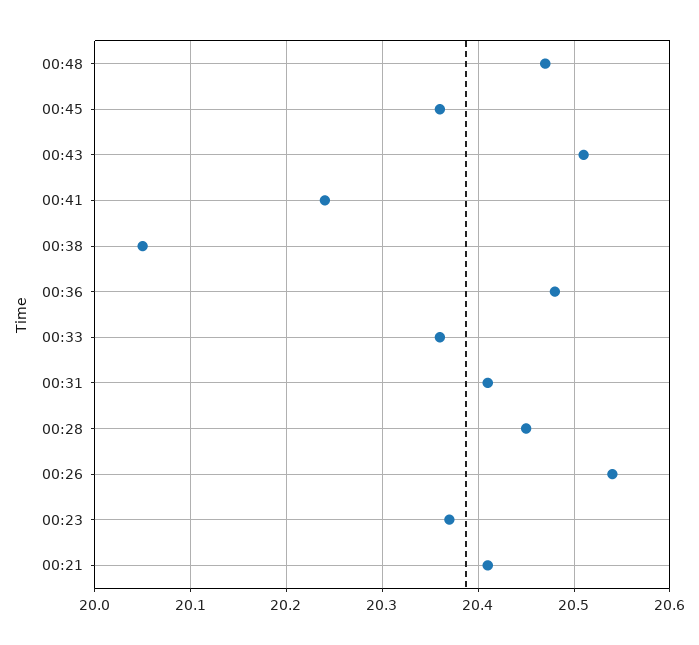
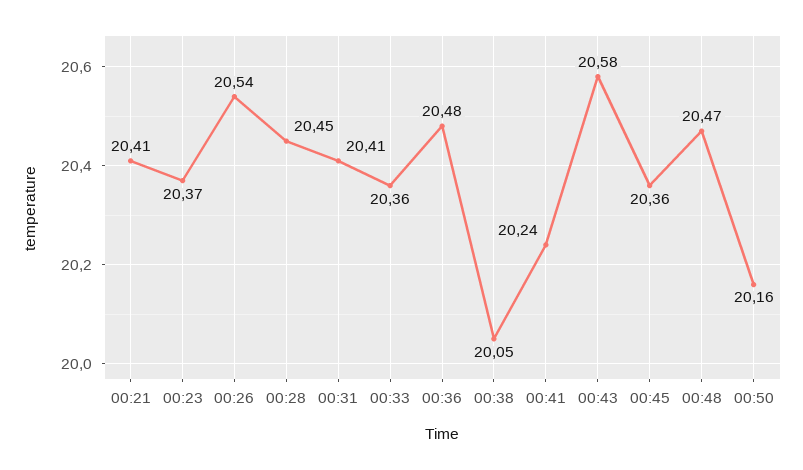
00:43: 20.51 -> 20.58
00:50: none -> 20.16

